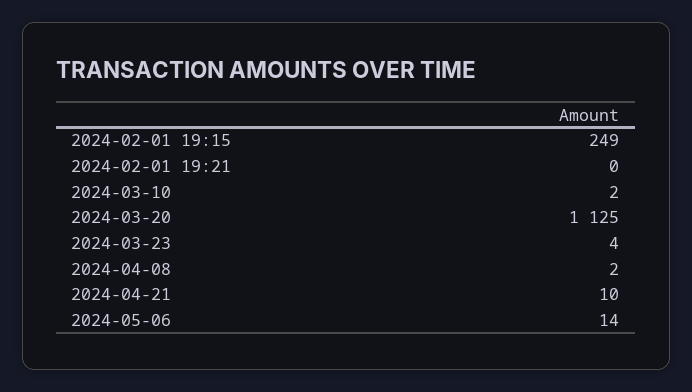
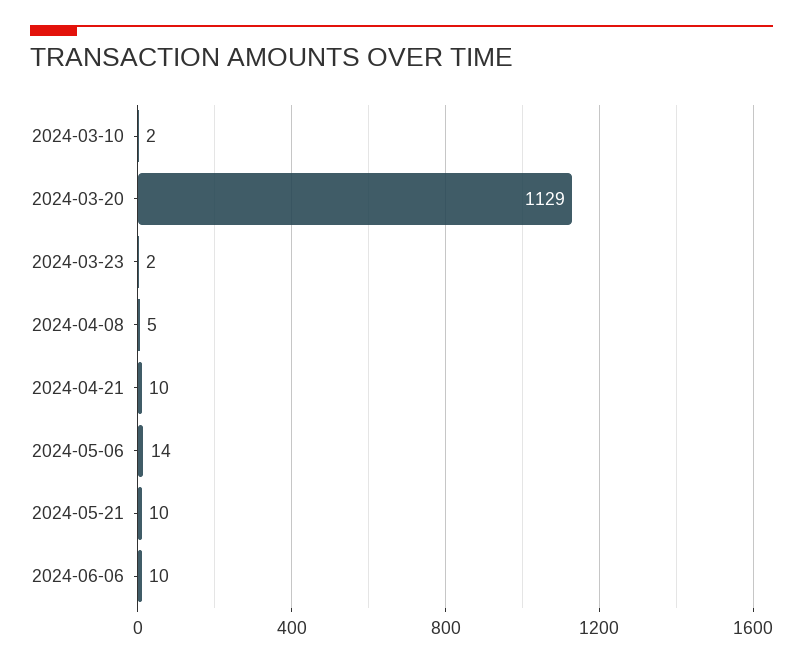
2024-02-01 19:15: 249 -> none
2024-02-01 19:21: 0 -> none
2024-03-20: 1125 -> 1129
2024-03-23: 4 -> 2
2024-04-08: 2 -> 5
2024-05-21: none -> 10
2024-06-06: none -> 10

